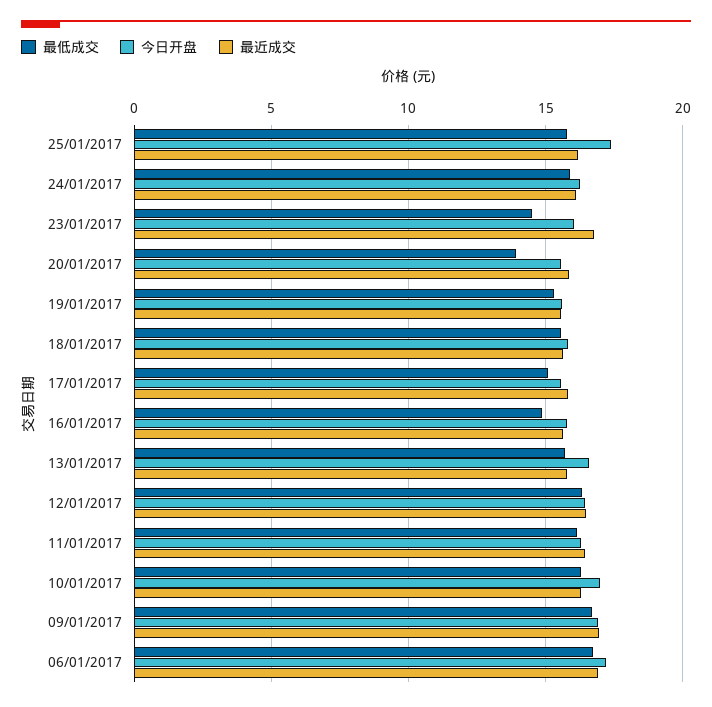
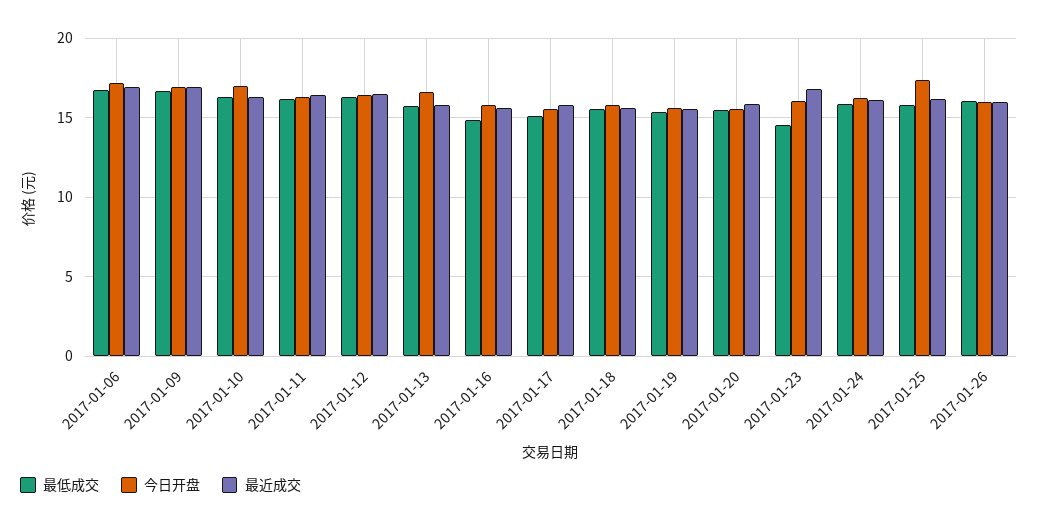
最低成交, 20/01/2017: 14 -> 15.5
最低成交, 2017-01-26: none -> 16
今日开盘, 2017-01-26: none -> 16
最近成交, 2017-01-26: none -> 16

